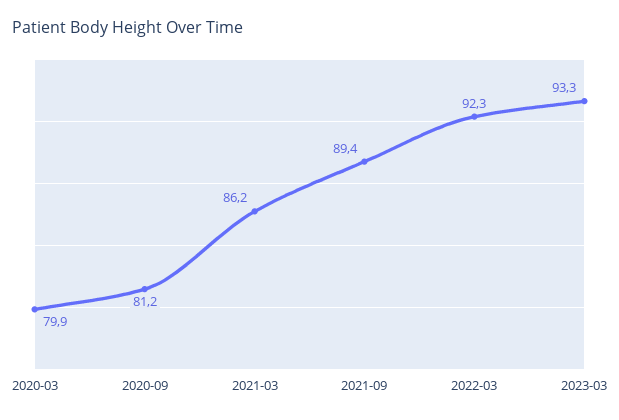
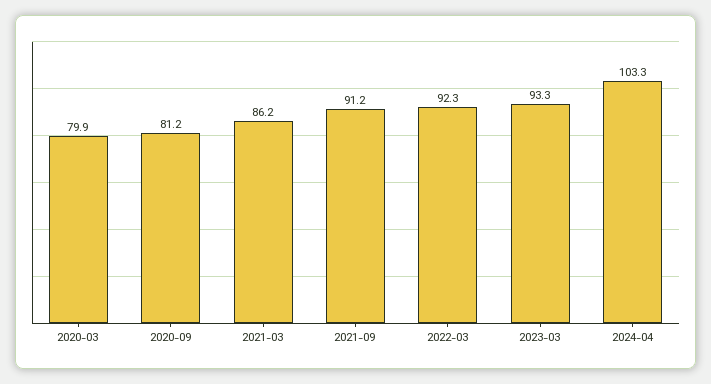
2021-09: 89.4 -> 91.2
2024-04: none -> 103.3

